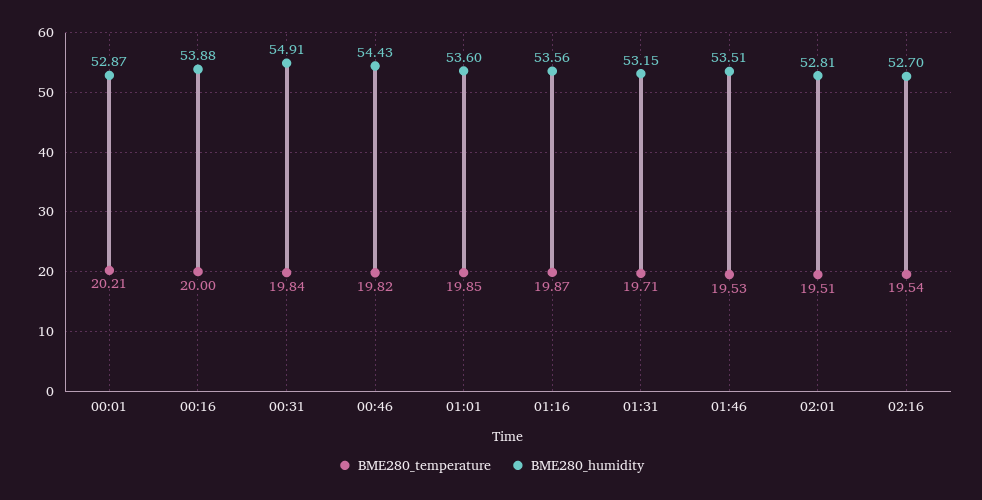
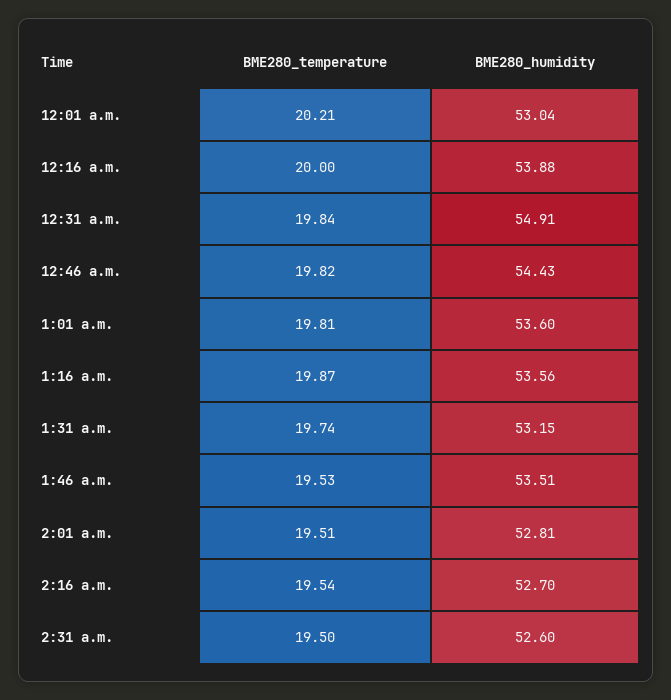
BME280_humidity, 00:01: 52.87 -> 53.04
BME280_temperature, 01:01: 19.85 -> 19.81
BME280_temperature, 01:31: 19.71 -> 19.74
BME280_temperature, 2:31 a.m.: none -> 19.5
BME280_humidity, 2:31 a.m.: none -> 52.6

